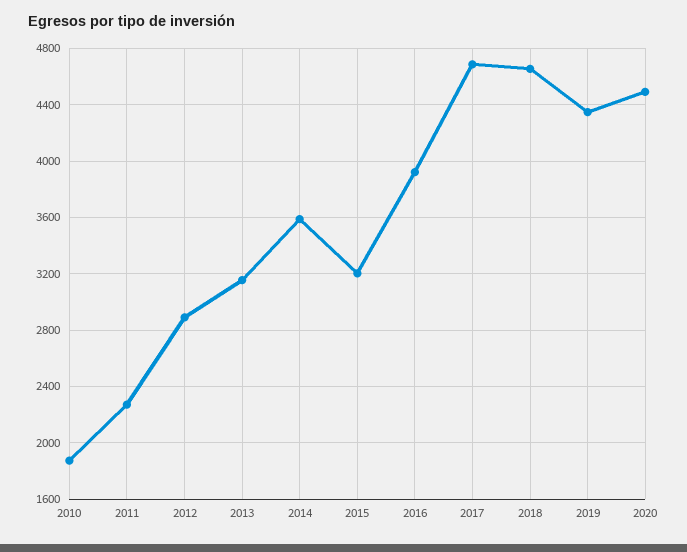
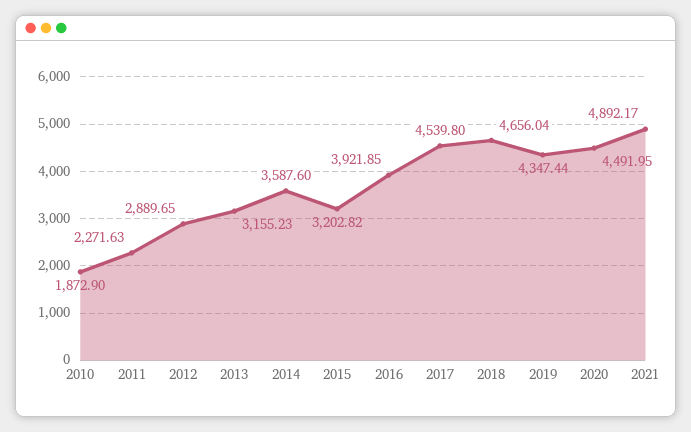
2017: 4700 -> 4539.8
2021: none -> 4892.17

